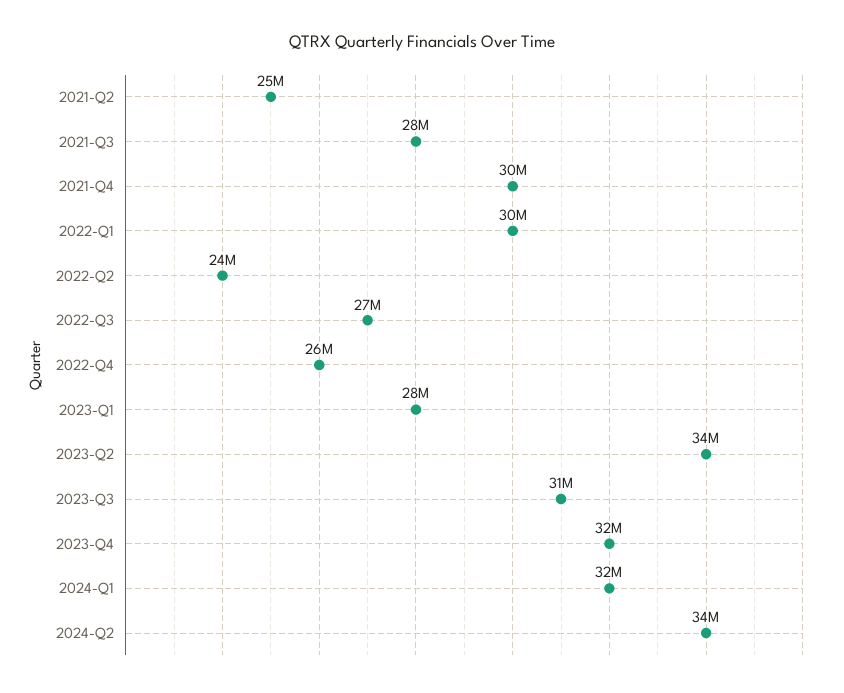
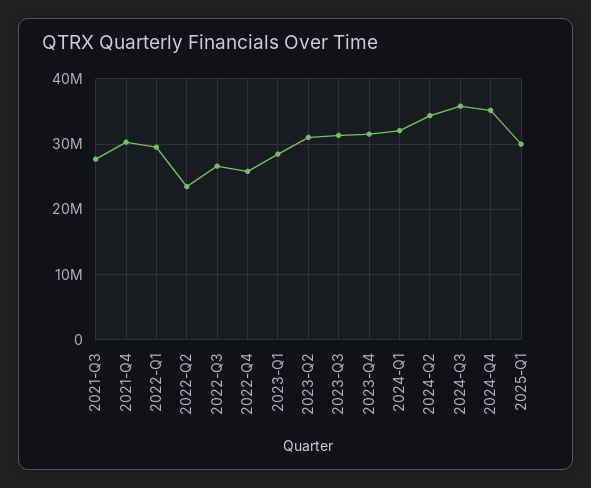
2021-Q2: 25000000 -> none
2023-Q2: 34000000 -> 31000000
2024-Q3: none -> 36000000
2024-Q4: none -> 35000000
2025-Q1: none -> 30000000

